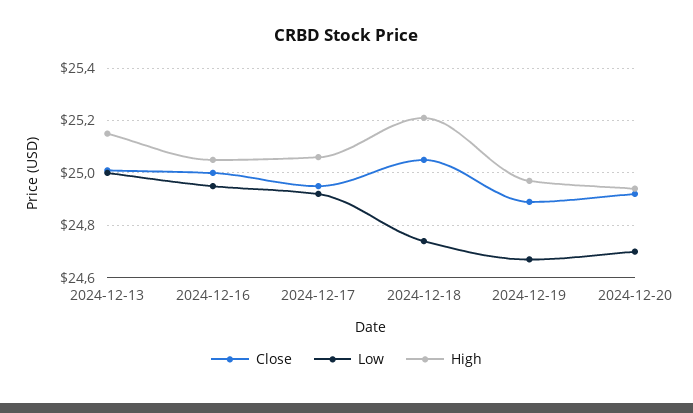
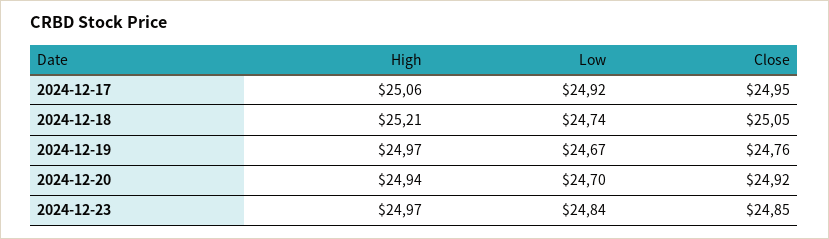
Close, 2024-12-13: 25 -> none
Low, 2024-12-13: 25 -> none
High, 2024-12-13: 25.15 -> none
Close, 2024-12-16: 25 -> none
Low, 2024-12-16: 24.95 -> none
High, 2024-12-16: 25.05 -> none
Close, 2024-12-19: 24.9 -> 24.76
High, 2024-12-23: none -> 24.97
Low, 2024-12-23: none -> 24.84
Close, 2024-12-23: none -> 24.85

